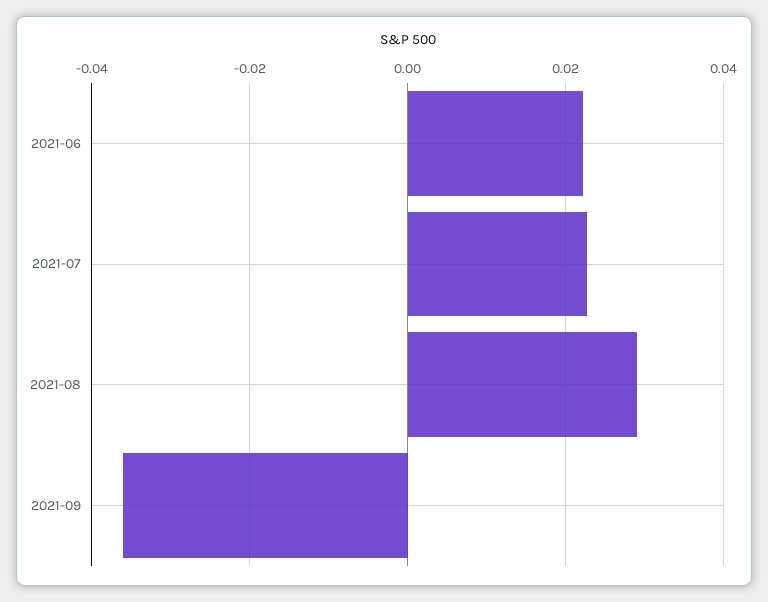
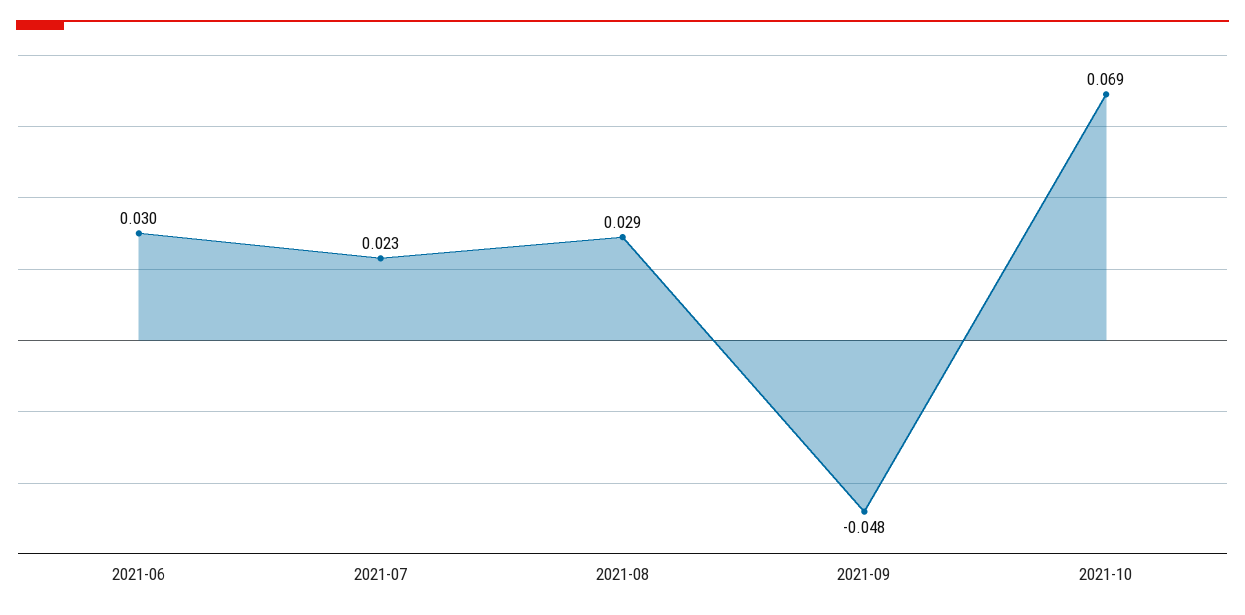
2021-06: 0.022 -> 0.03
2021-09: -0.036 -> -0.048
2021-10: none -> 0.069

